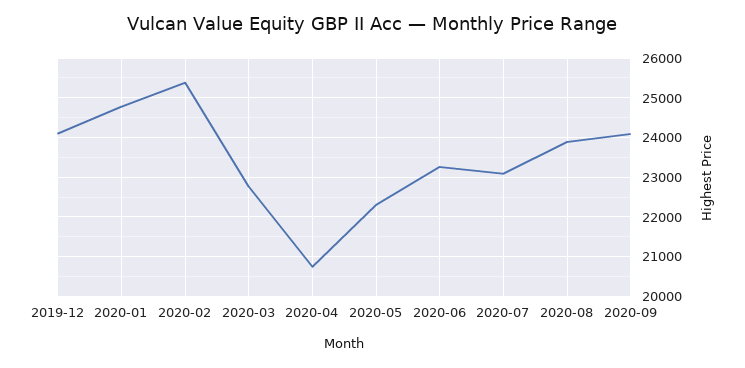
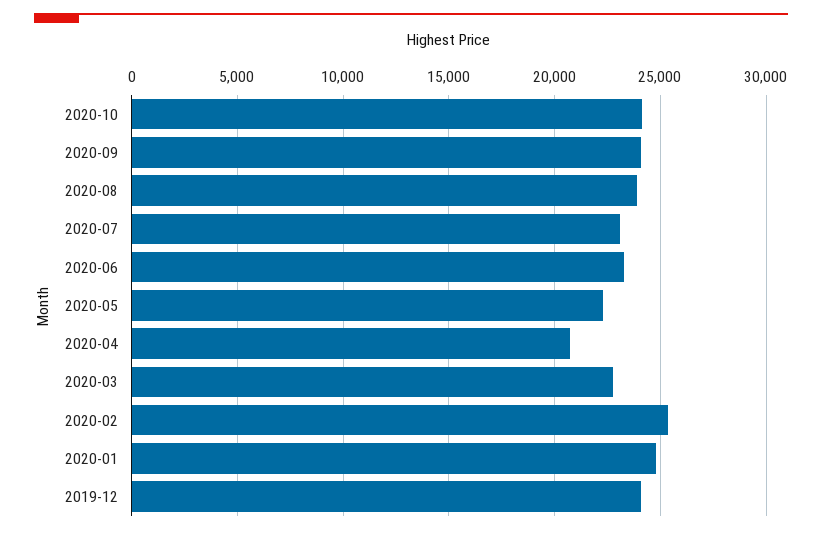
2020-10: none -> 24000

